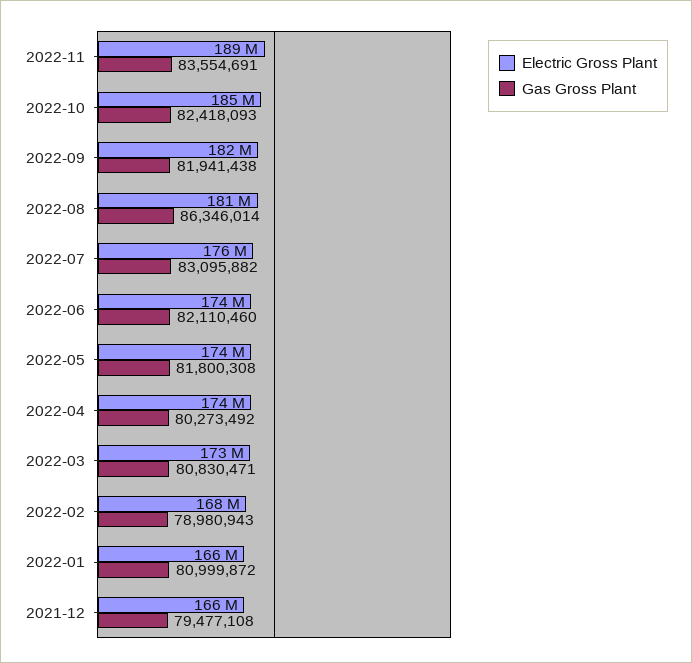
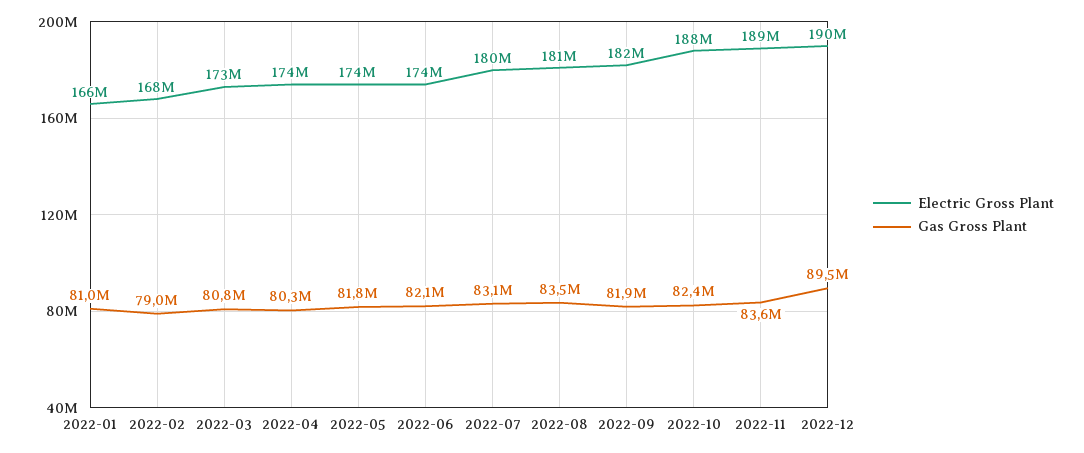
Electric Gross Plant, 2022-10: 185000000 -> 188000000
Gas Gross Plant, 2022-08: 86346014 -> 83500000
Electric Gross Plant, 2022-07: 176000000 -> 180000000
Electric Gross Plant, 2021-12: 166000000 -> none
Gas Gross Plant, 2021-12: 79477108 -> none
Electric Gross Plant, 2022-12: none -> 190000000
Gas Gross Plant, 2022-12: none -> 89500000

